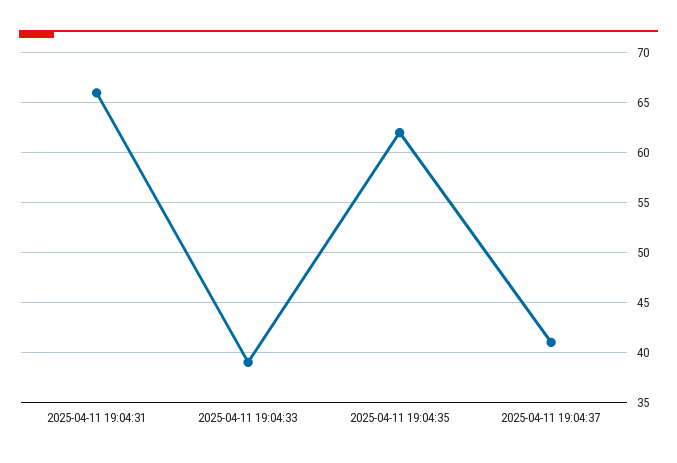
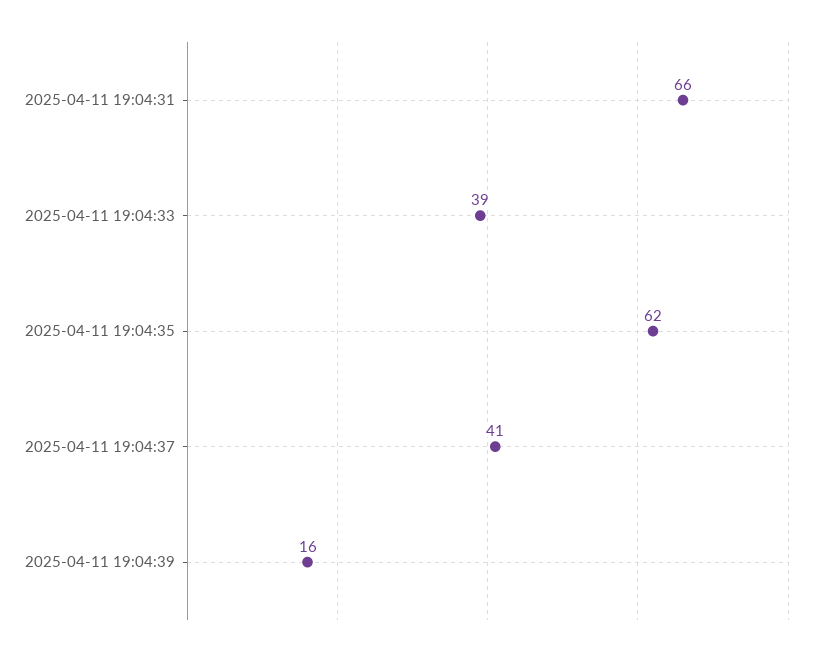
2025-04-11 19:04:39: none -> 16

